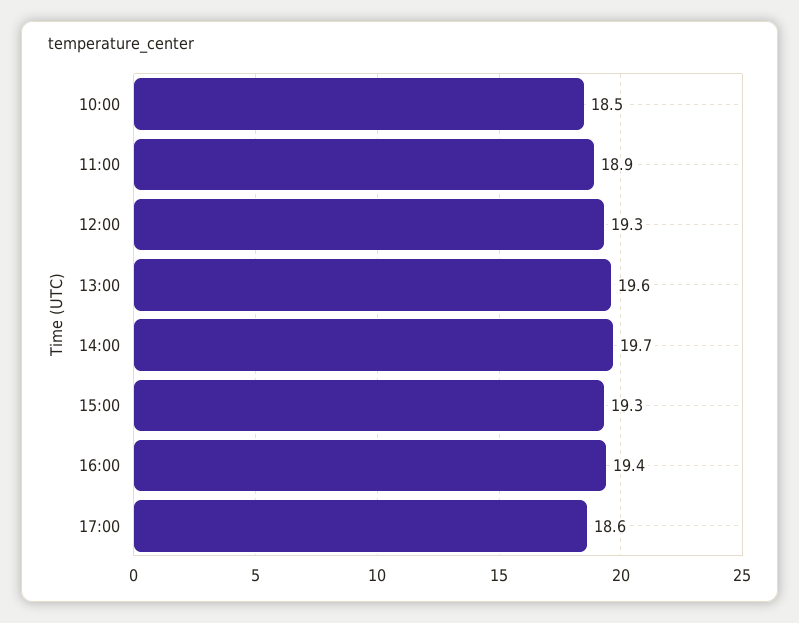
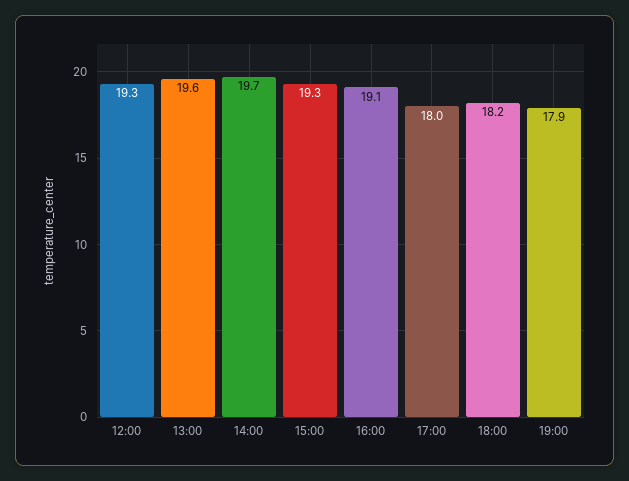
10:00: 18.5 -> none
11:00: 18.9 -> none
16:00: 19.4 -> 19.1
17:00: 18.6 -> 18
18:00: none -> 18.2
19:00: none -> 17.9

